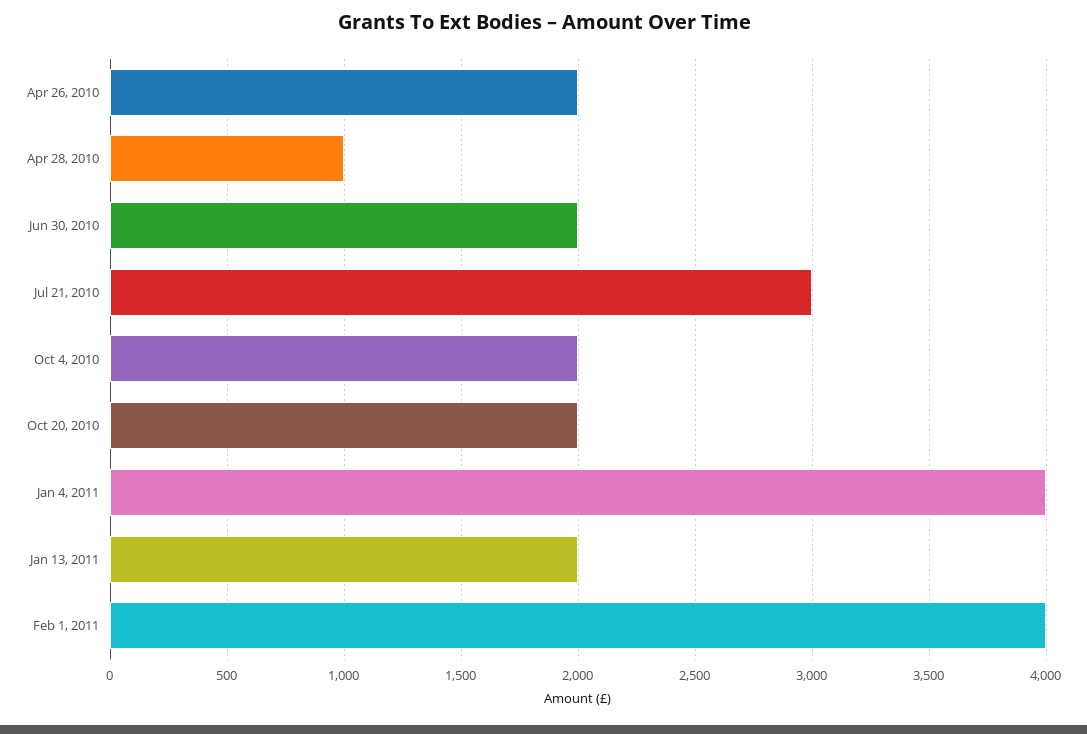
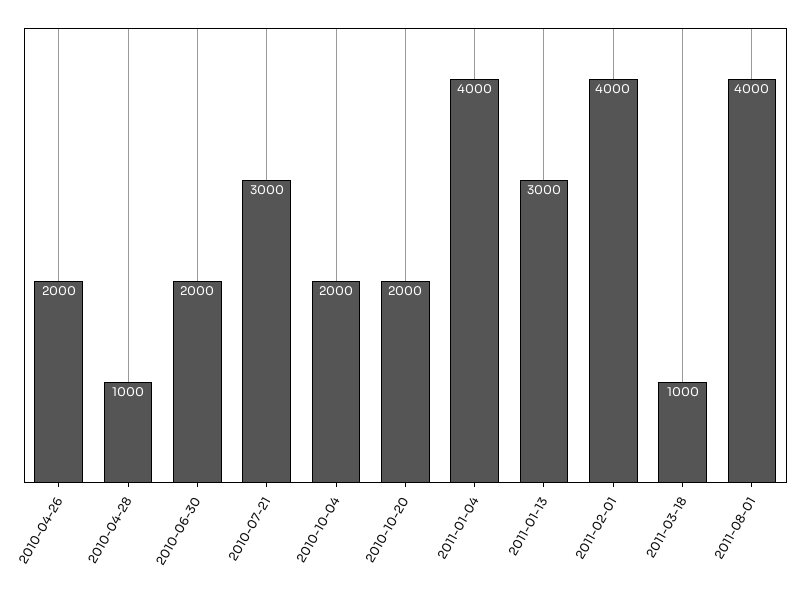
Jan 13, 2011: 2000 -> 3000
2011-03-18: none -> 1000
2011-08-01: none -> 4000

